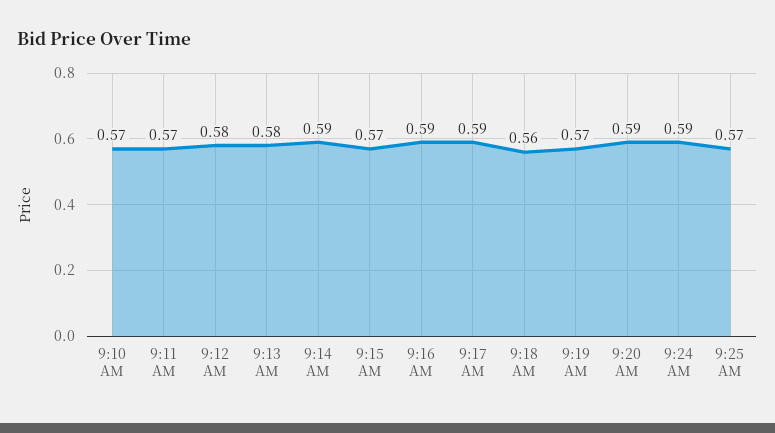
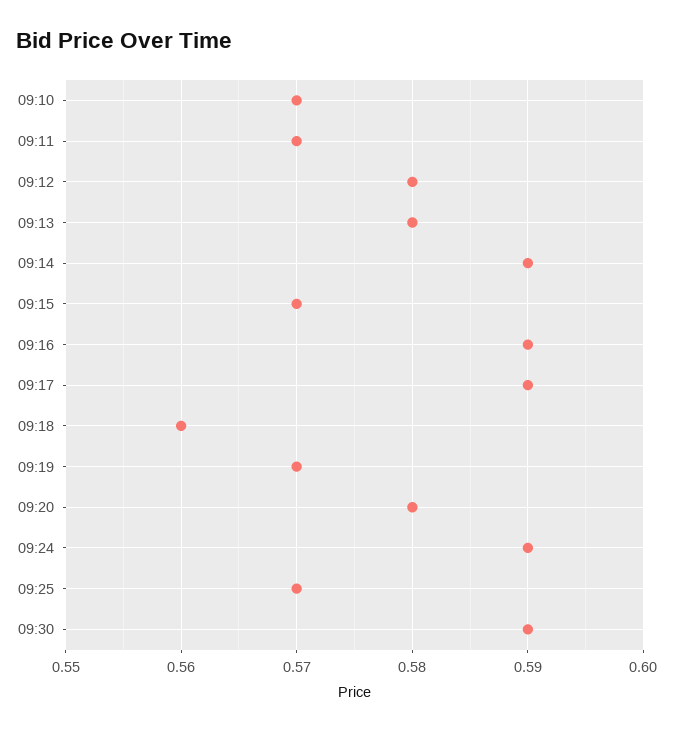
9:20 AM: 0.59 -> 0.58
09:30: none -> 0.59

